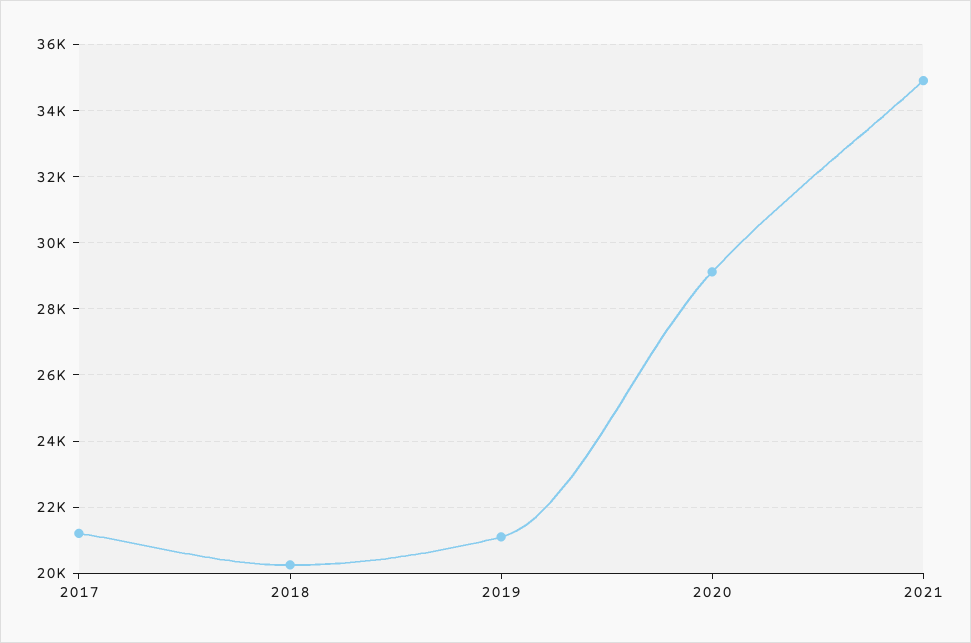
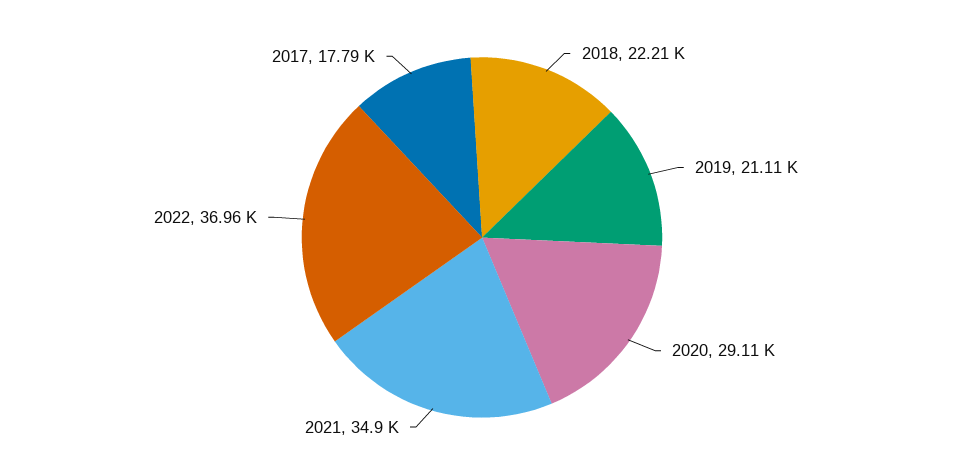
2017: 21200 -> 17790
2018: 20200 -> 22210
2022: none -> 36960

